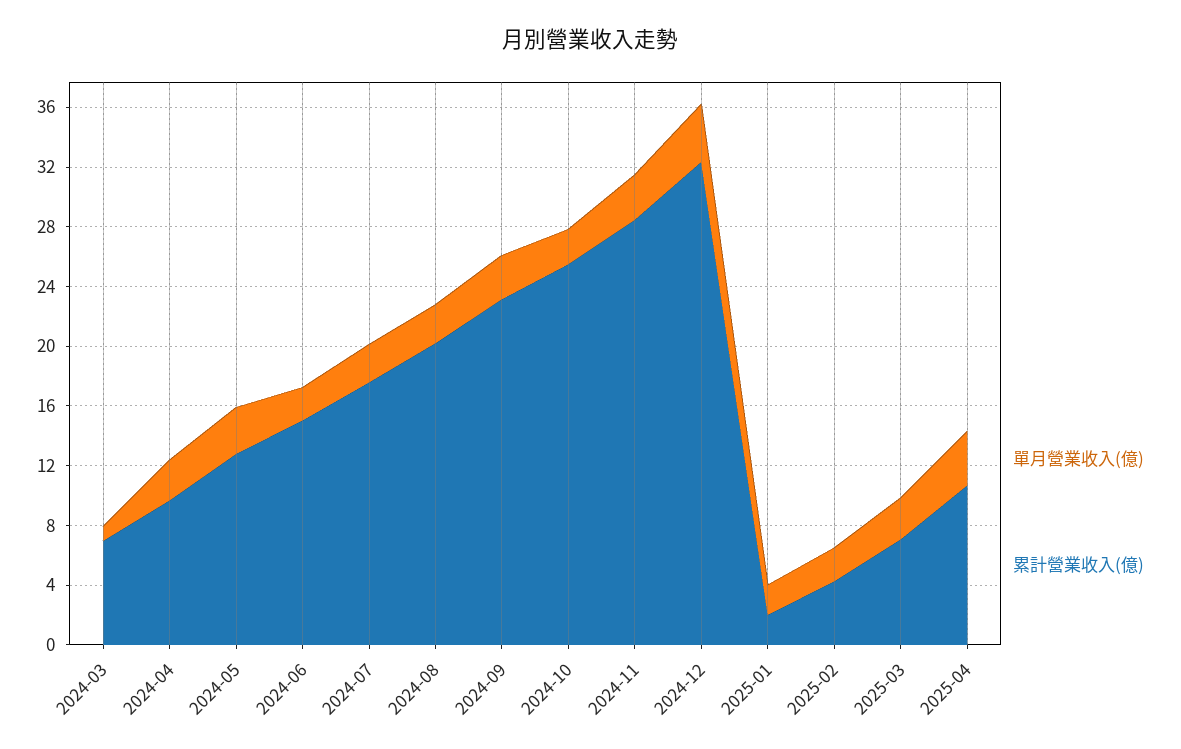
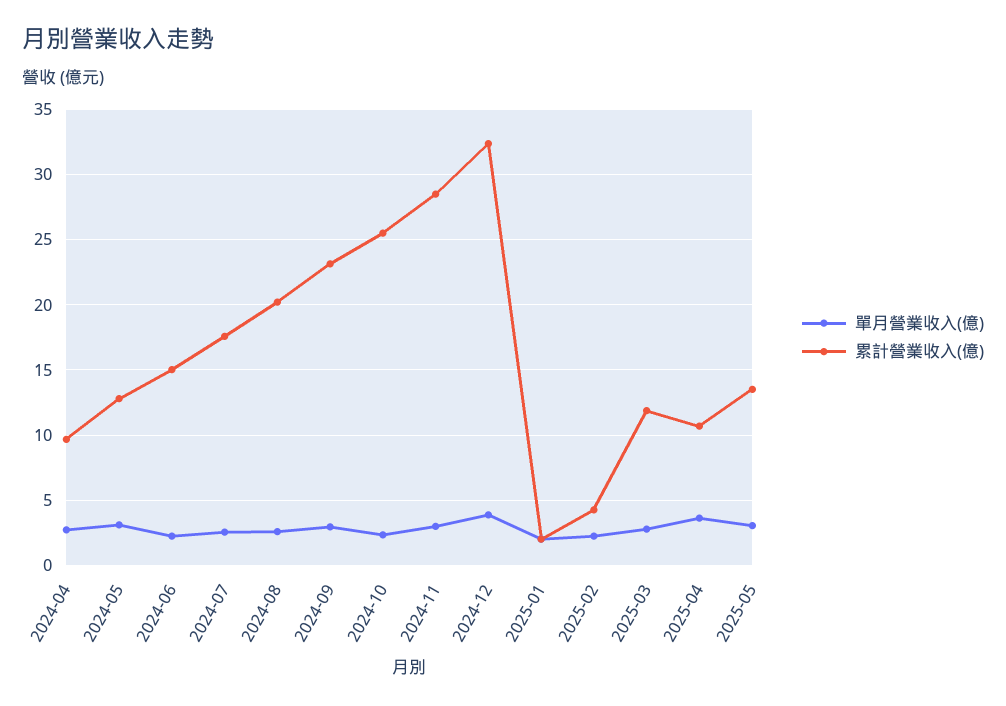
單月營業收入(億), 2024-03: 1 -> none
累計營業收入(億), 2024-03: 7 -> none
累計營業收入(億), 2025-03: 7 -> 12
單月營業收入(億), 2025-05: none -> 3
累計營業收入(億), 2025-05: none -> 13.5

